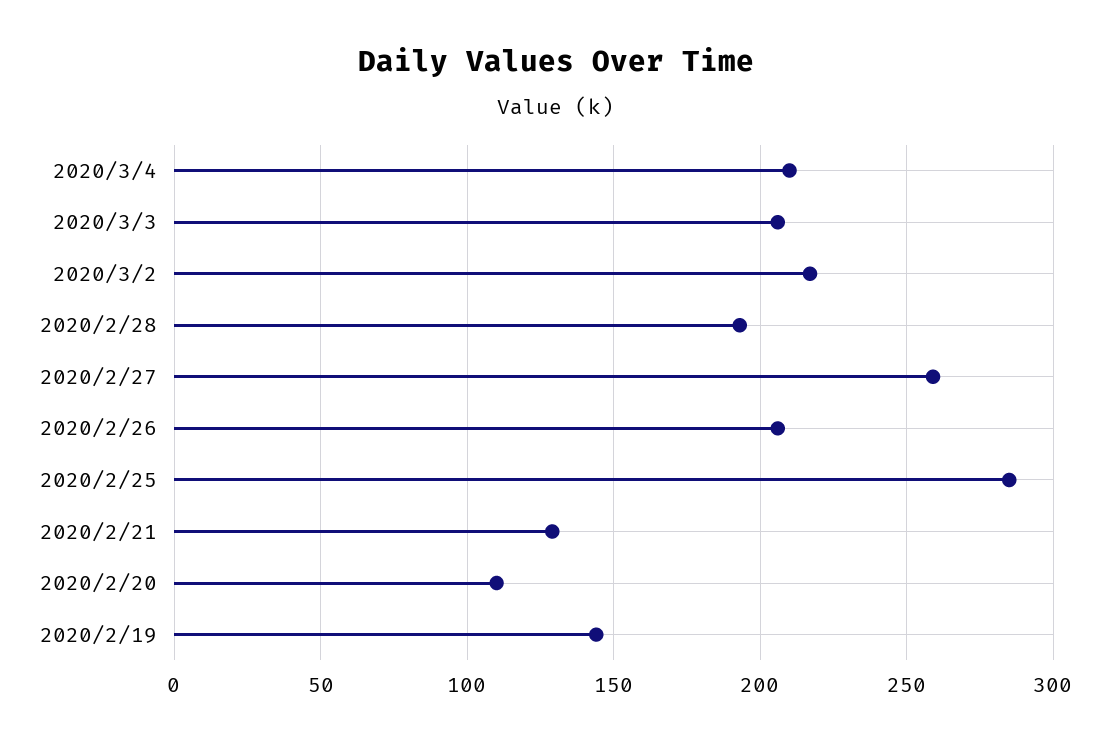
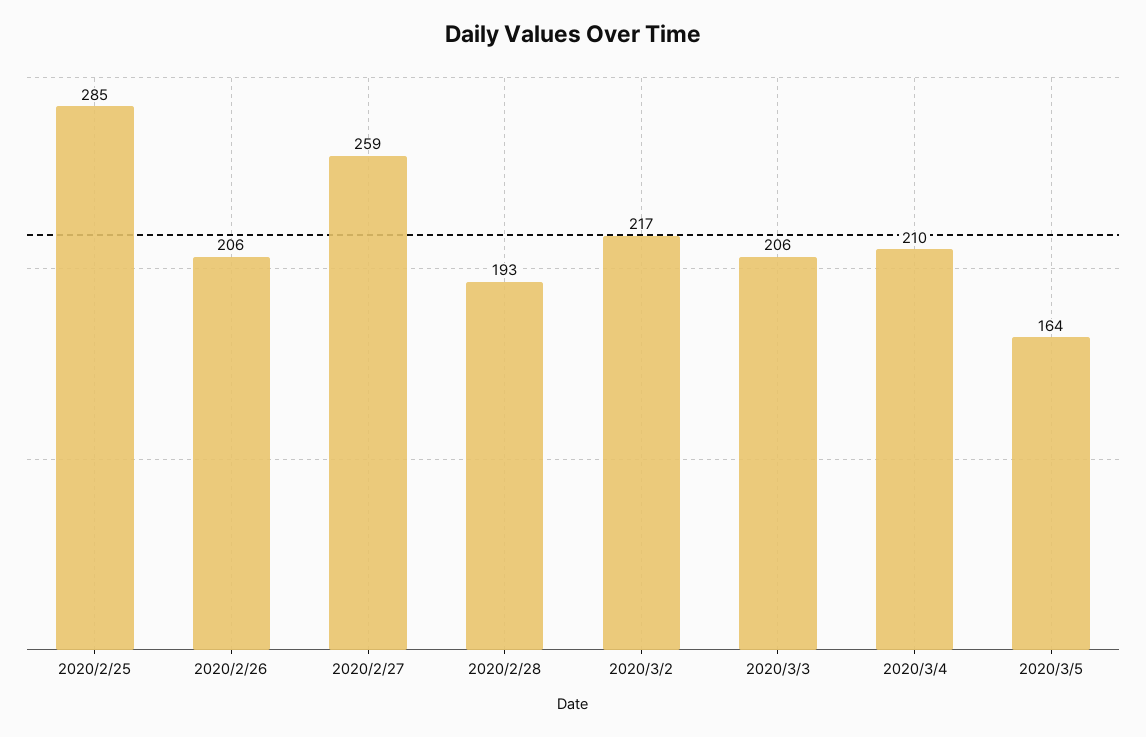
2020/2/21: 130 -> none
2020/2/20: 110 -> none
2020/2/19: 145 -> none
2020/3/5: none -> 164

